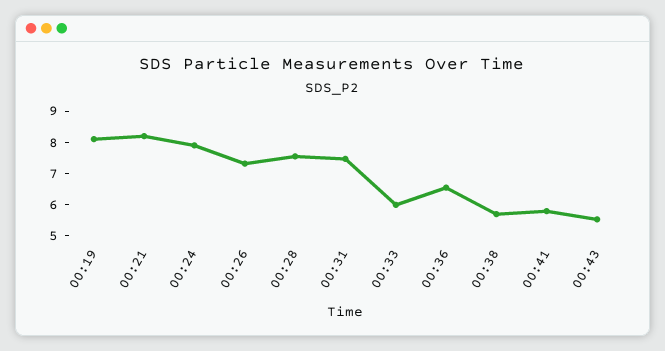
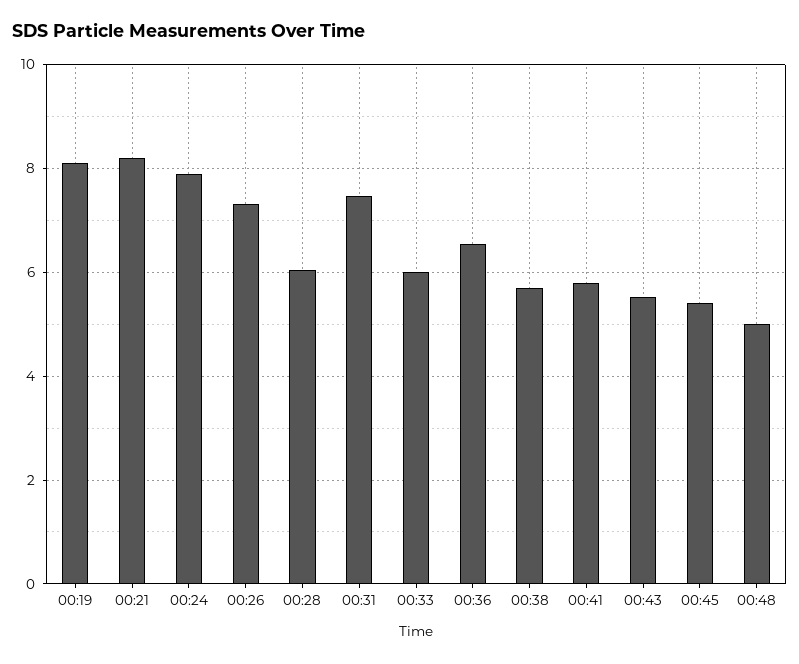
00:28: 7.5 -> 6
00:45: none -> 5.4
00:48: none -> 5

